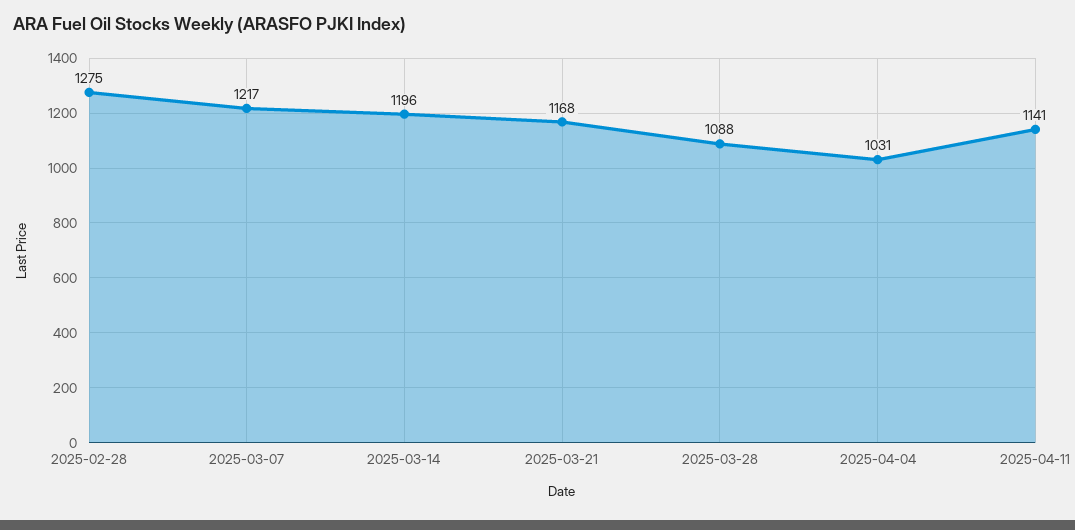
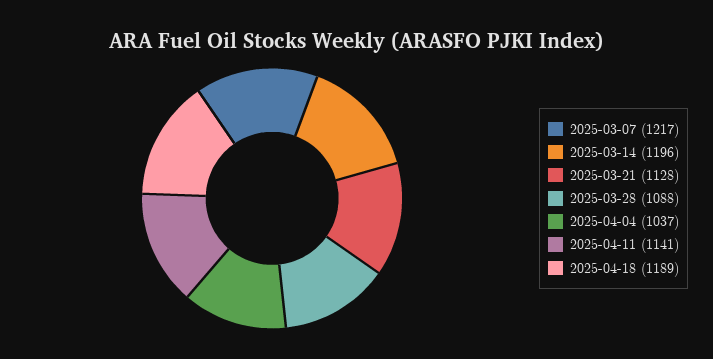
2025-02-28: 1275 -> none
2025-03-21: 1168 -> 1128
2025-04-04: 1031 -> 1037
2025-04-18: none -> 1189

